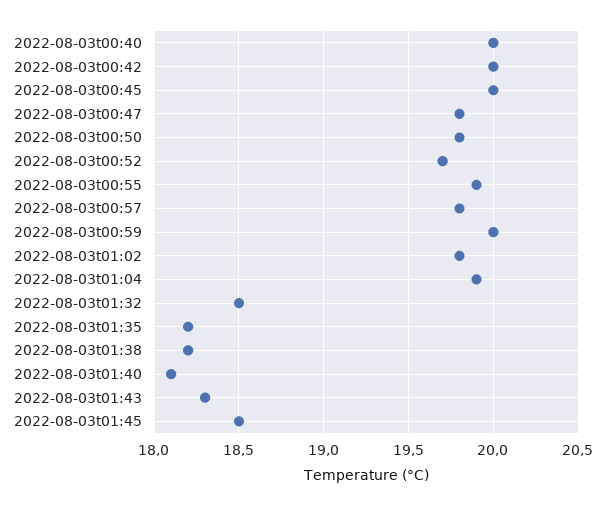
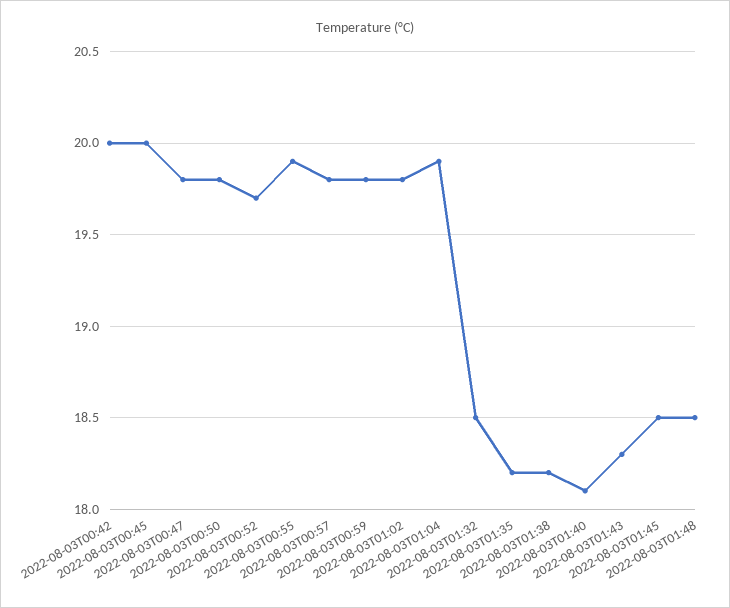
2022-08-03t00:40: 20 -> none
2022-08-03t00:59: 20 -> 19.8
2022-08-03T01:48: none -> 18.5

